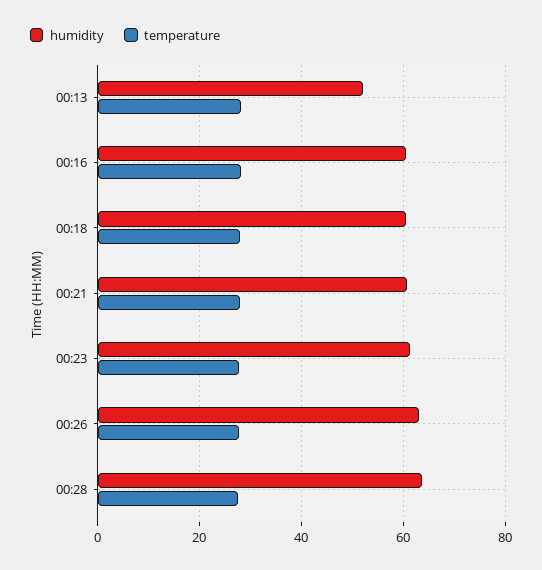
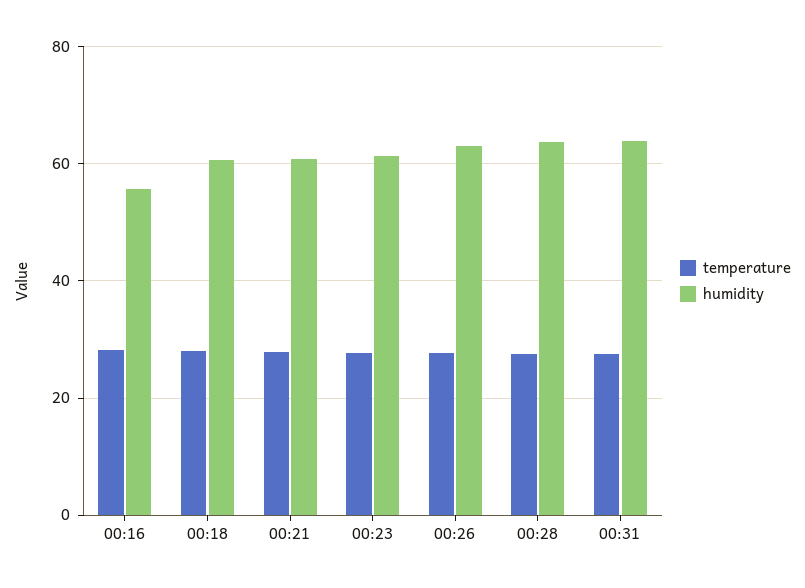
humidity, 00:13: 52 -> none
temperature, 00:13: 28 -> none
humidity, 00:16: 60 -> 56
temperature, 00:31: none -> 28
humidity, 00:31: none -> 64

